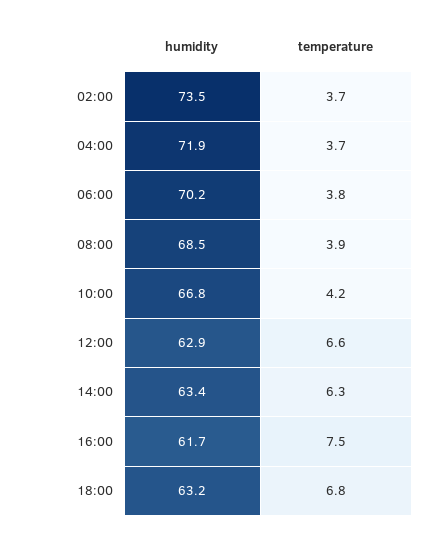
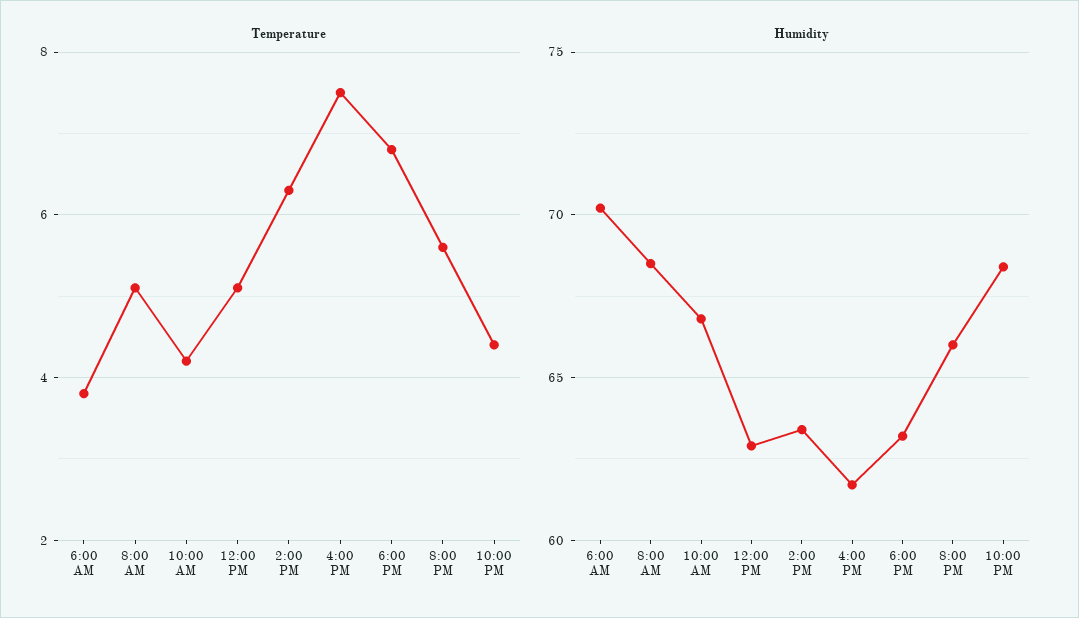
humidity, 02:00: 73.5 -> none
temperature, 02:00: 3.7 -> none
humidity, 04:00: 71.9 -> none
temperature, 04:00: 3.7 -> none
temperature, 08:00: 3.9 -> 5
temperature, 12:00: 6.6 -> 5
temperature, 8:00 PM: none -> 5.5
temperature, 10:00 PM: none -> 4.5
humidity, 8:00 PM: none -> 66
humidity, 10:00 PM: none -> 68.5

